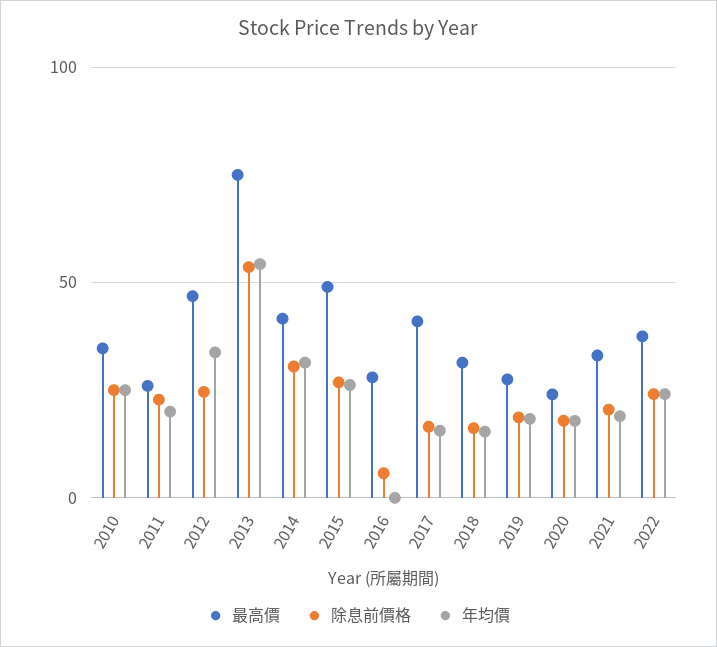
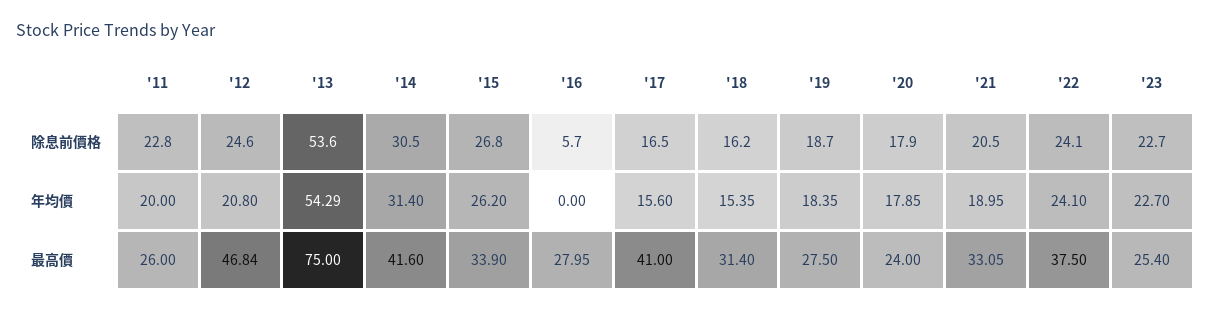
最高價, 2010: 35 -> none
除息前價格, 2010: 25 -> none
年均價, 2010: 25 -> none
年均價, 2012: 35 -> 20.8
最高價, 2015: 50 -> 33.9
除息前價格, '23: none -> 22.7
年均價, '23: none -> 22.7
最高價, '23: none -> 25.4

